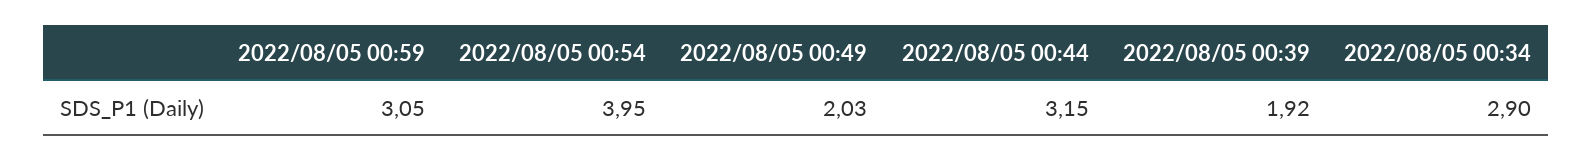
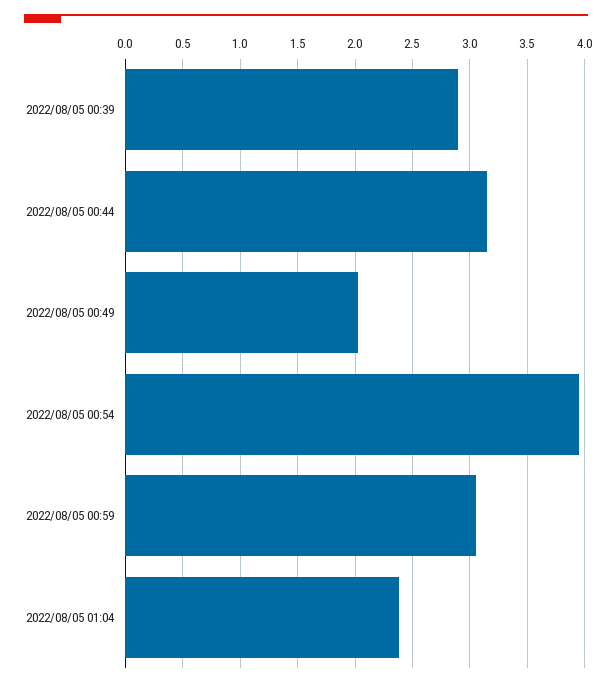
2022/08/05 00:39: 1.92 -> 2.9
2022/08/05 00:34: 2.9 -> none
2022/08/05 01:04: none -> 2.4

